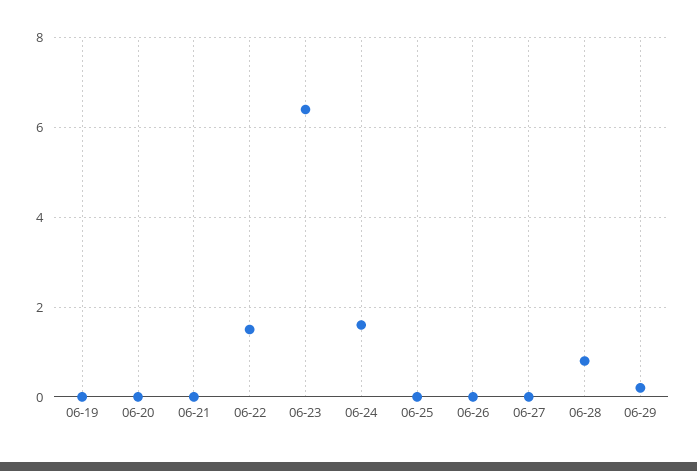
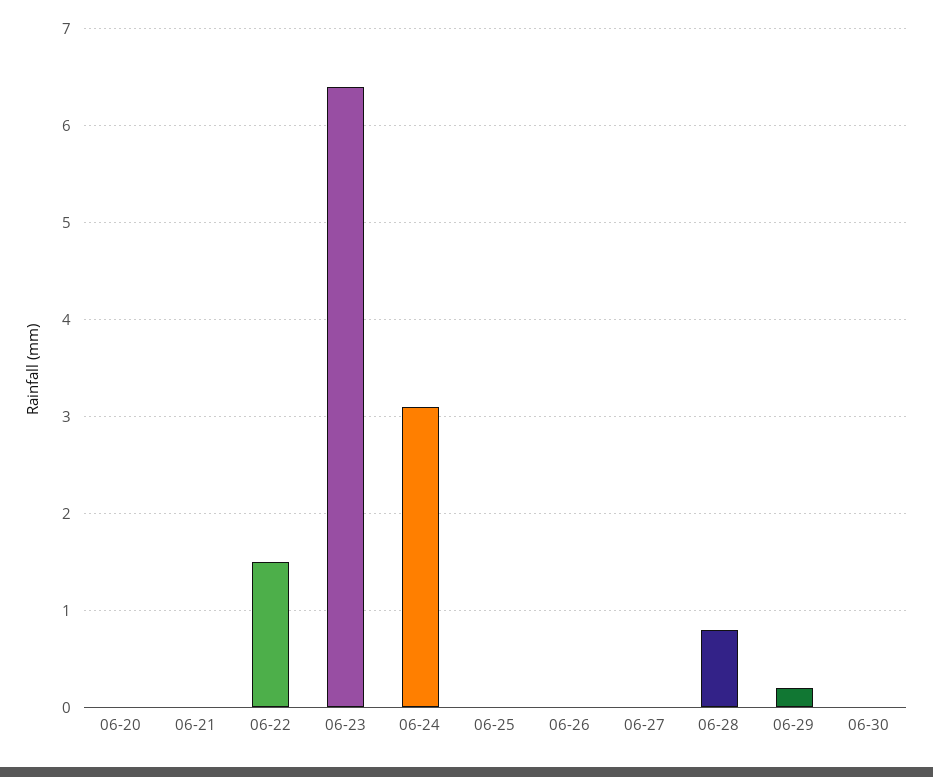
06-19: 0 -> none
06-24: 1.5 -> 3.1
06-30: none -> 0

